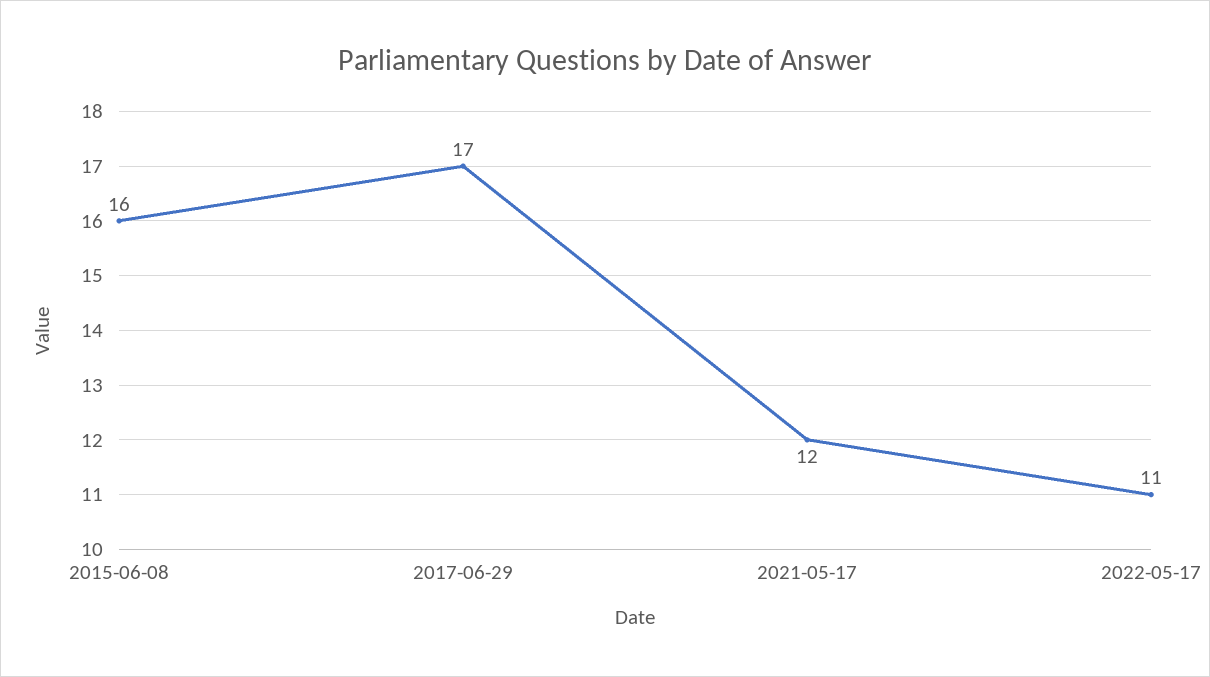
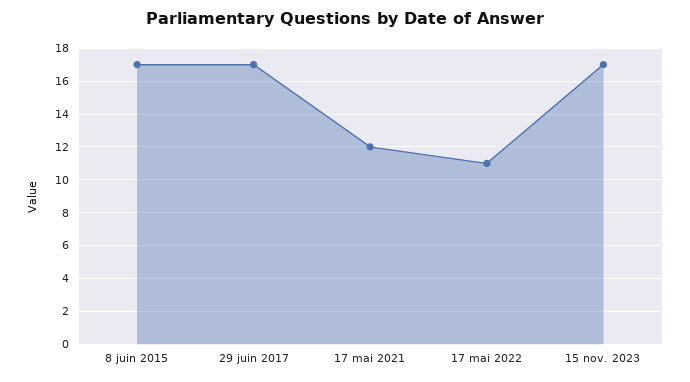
2015-06-08: 16 -> 17
15 nov. 2023: none -> 17

